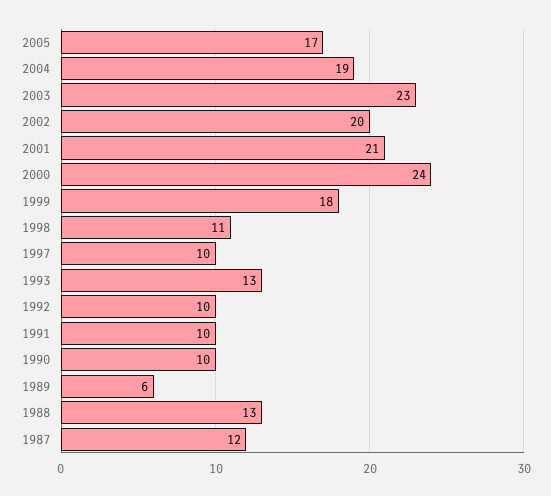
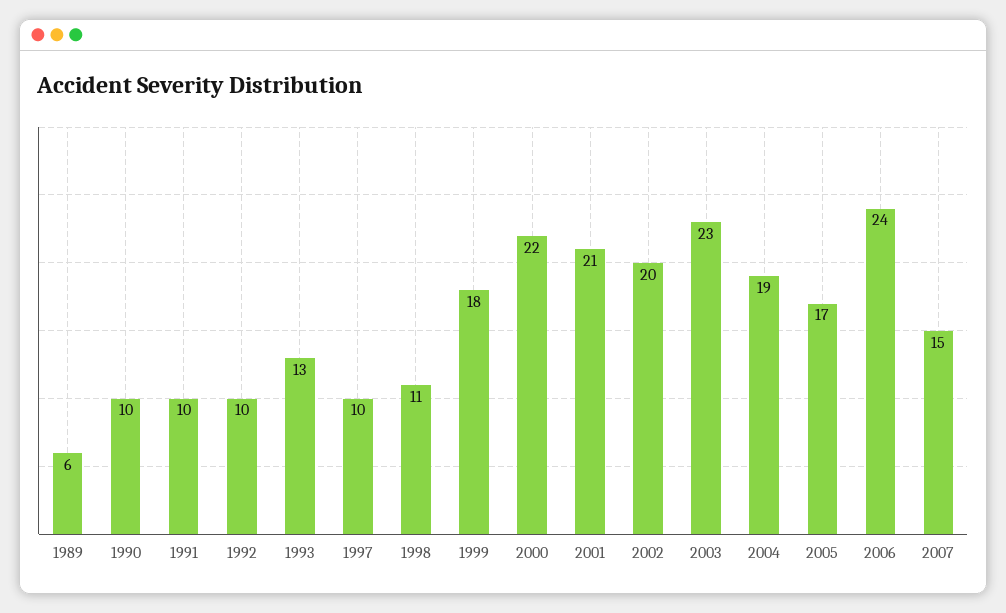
2000: 24 -> 22
1988: 13 -> none
1987: 12 -> none
2006: none -> 24
2007: none -> 15

